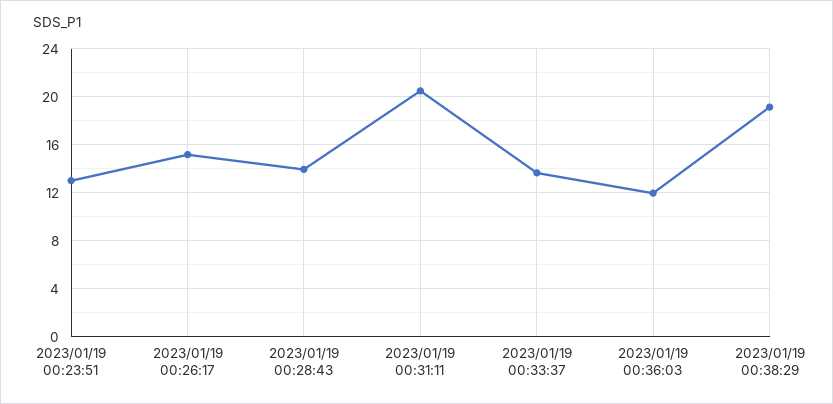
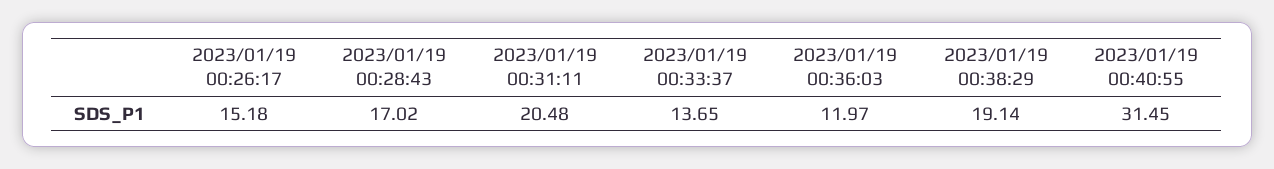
2023/01/19 00:23:51: 13 -> none
2023/01/19 00:28:43: 14 -> 17.02
2023/01/19 00:40:55: none -> 31.45

